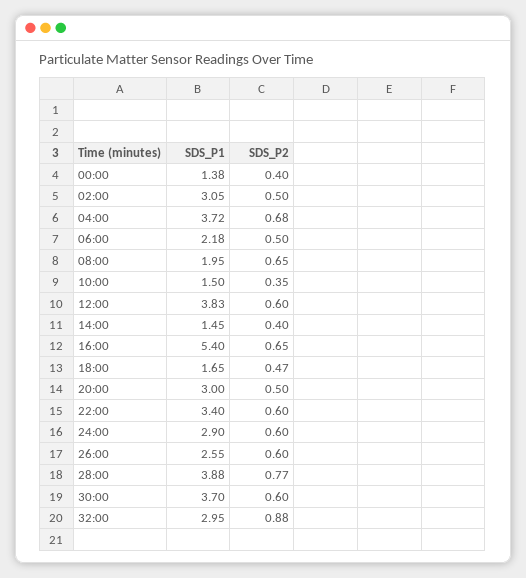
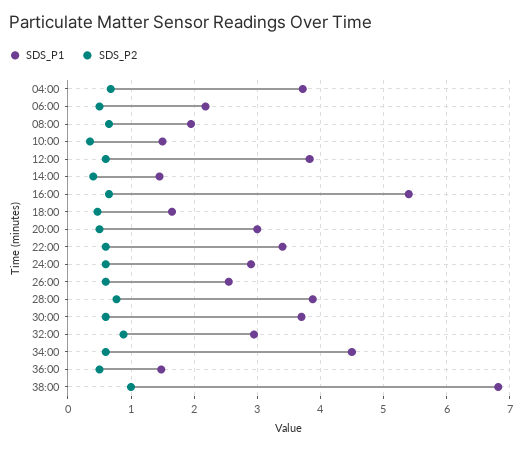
SDS_P1, 00:00: 1.38 -> none
SDS_P2, 00:00: 0.4 -> none
SDS_P1, 02:00: 3.05 -> none
SDS_P2, 02:00: 0.5 -> none
SDS_P1, 34:00: none -> 4.5
SDS_P2, 34:00: none -> 0.6
SDS_P1, 36:00: none -> 1.5
SDS_P2, 36:00: none -> 0.5
SDS_P1, 38:00: none -> 6.8
SDS_P2, 38:00: none -> 1

